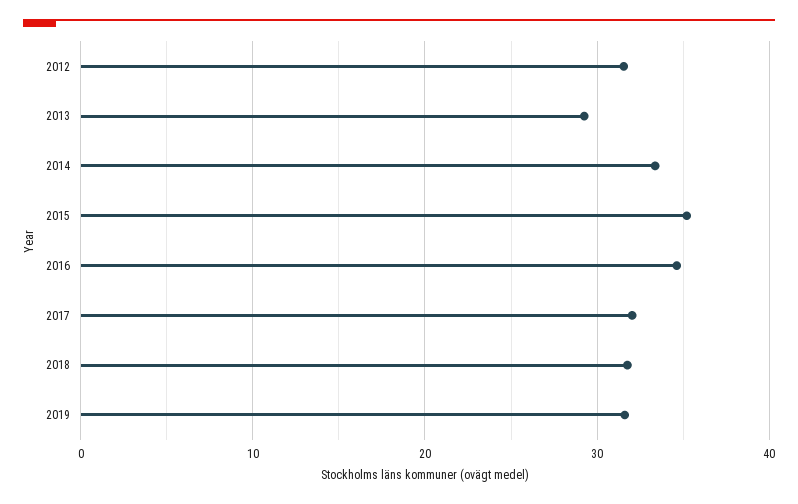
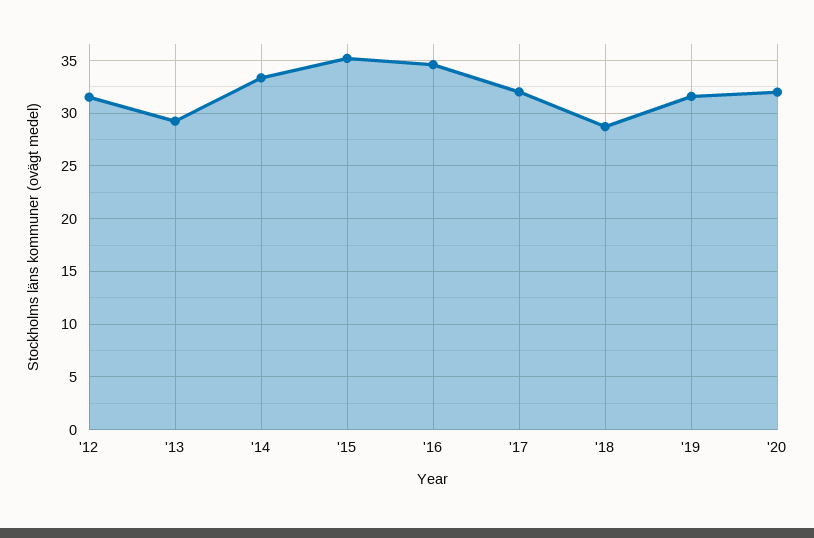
2018: 32 -> 29
'20: none -> 32

